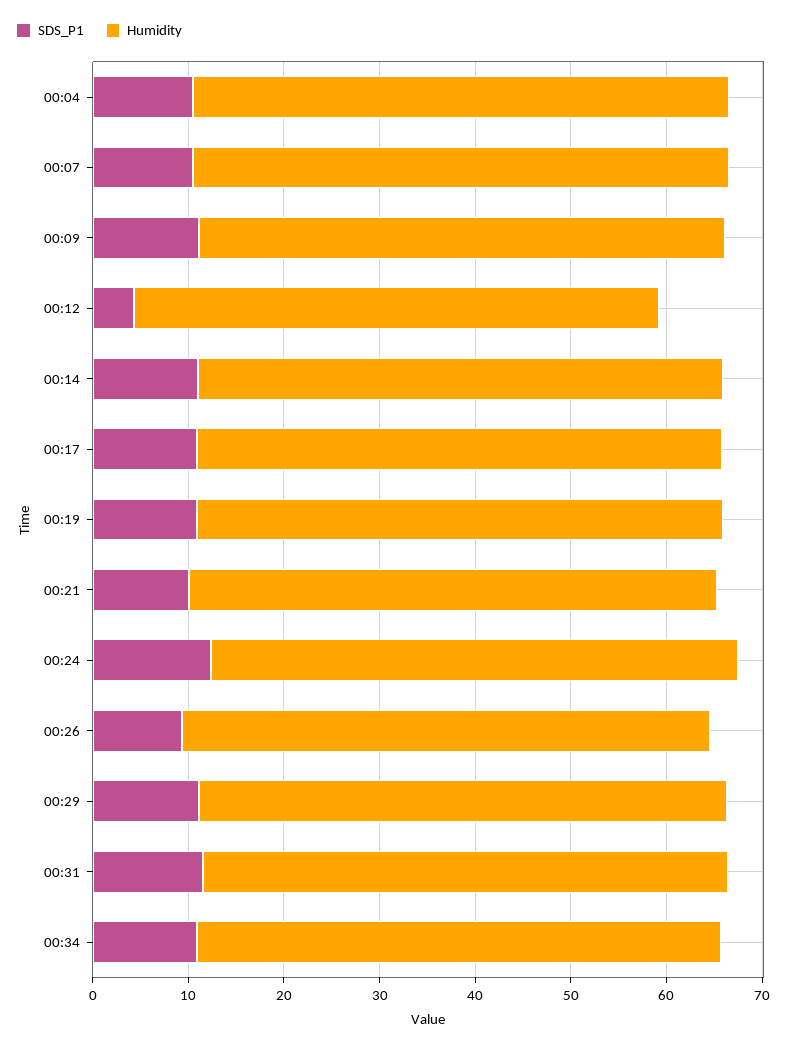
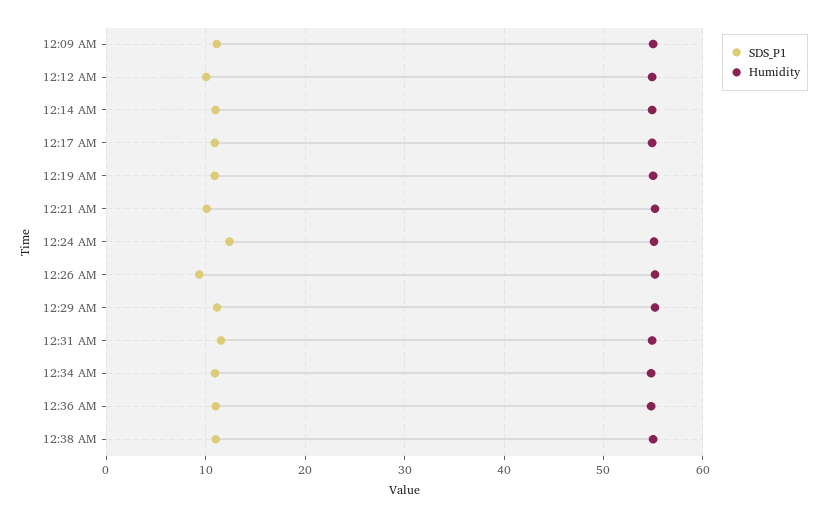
SDS_P1, 00:04: 10 -> none
Humidity, 00:04: 56 -> none
SDS_P1, 00:07: 10 -> none
Humidity, 00:07: 56 -> none
SDS_P1, 00:12: 4 -> 10
SDS_P1, 12:36 AM: none -> 11
Humidity, 12:36 AM: none -> 55
SDS_P1, 12:38 AM: none -> 11
Humidity, 12:38 AM: none -> 55

